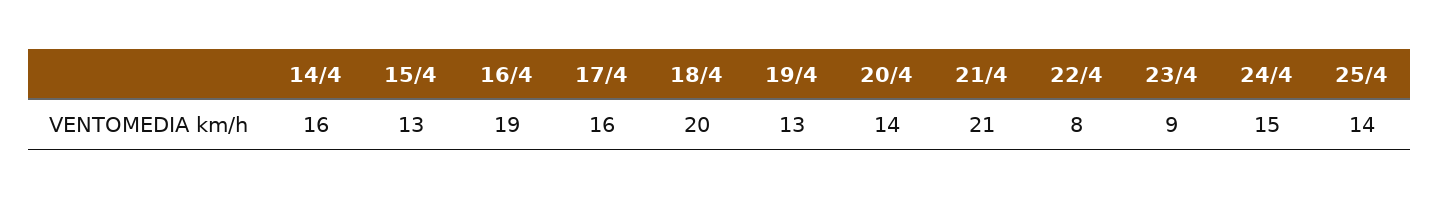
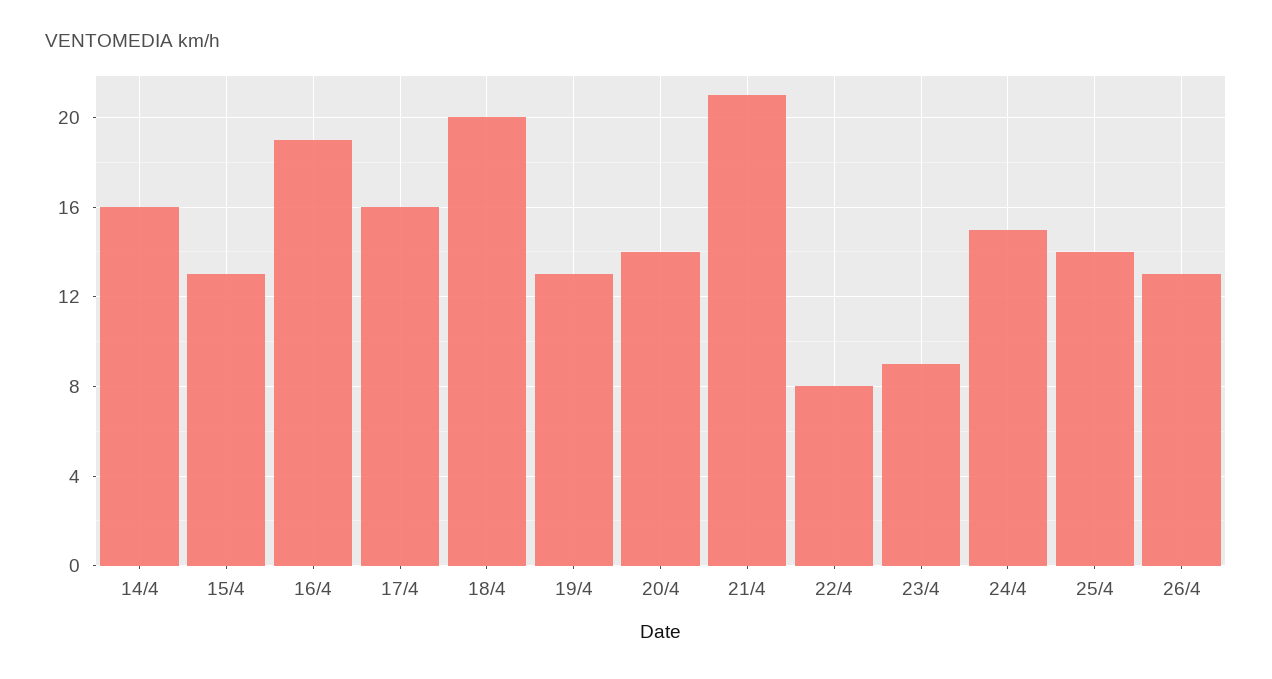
26/4: none -> 13

